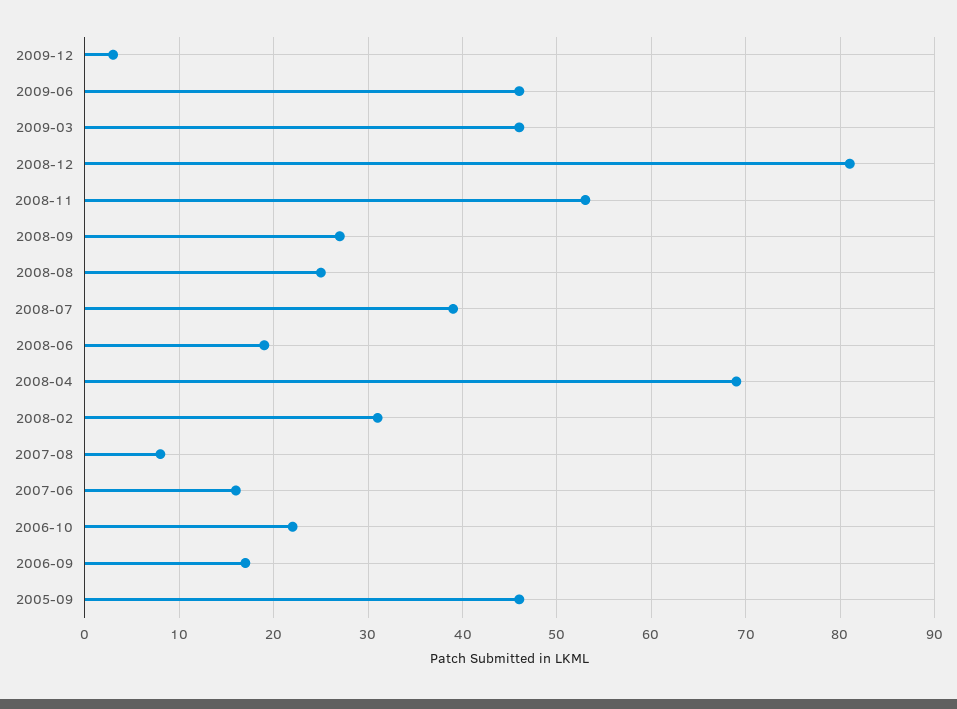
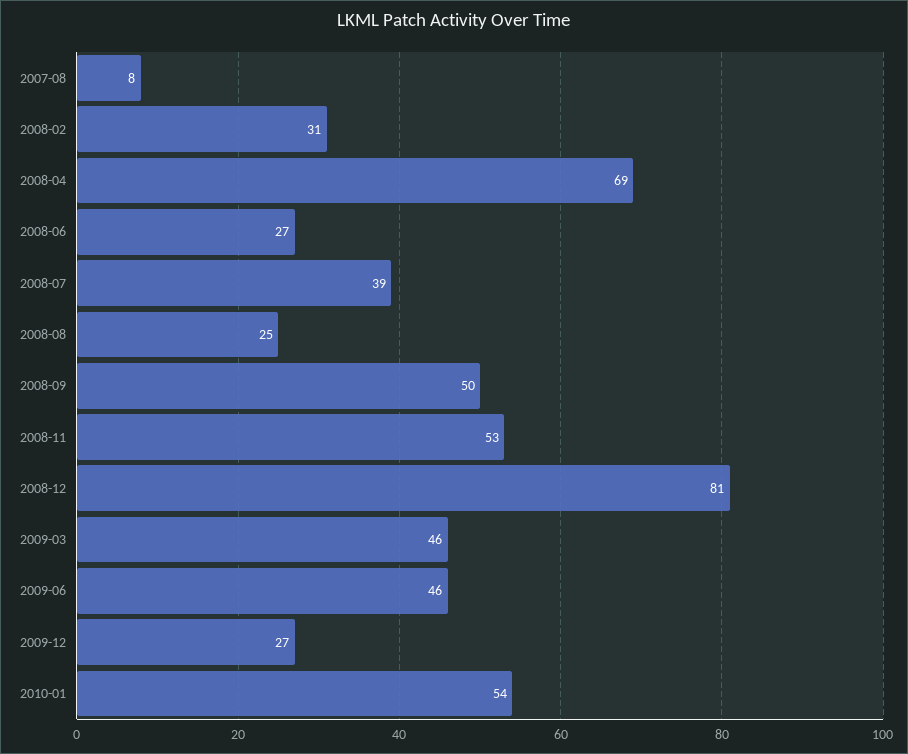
2009-12: 3 -> 27
2008-09: 27 -> 50
2008-06: 19 -> 27
2007-06: 16 -> none
2006-10: 22 -> none
2006-09: 17 -> none
2005-09: 46 -> none
2010-01: none -> 54

